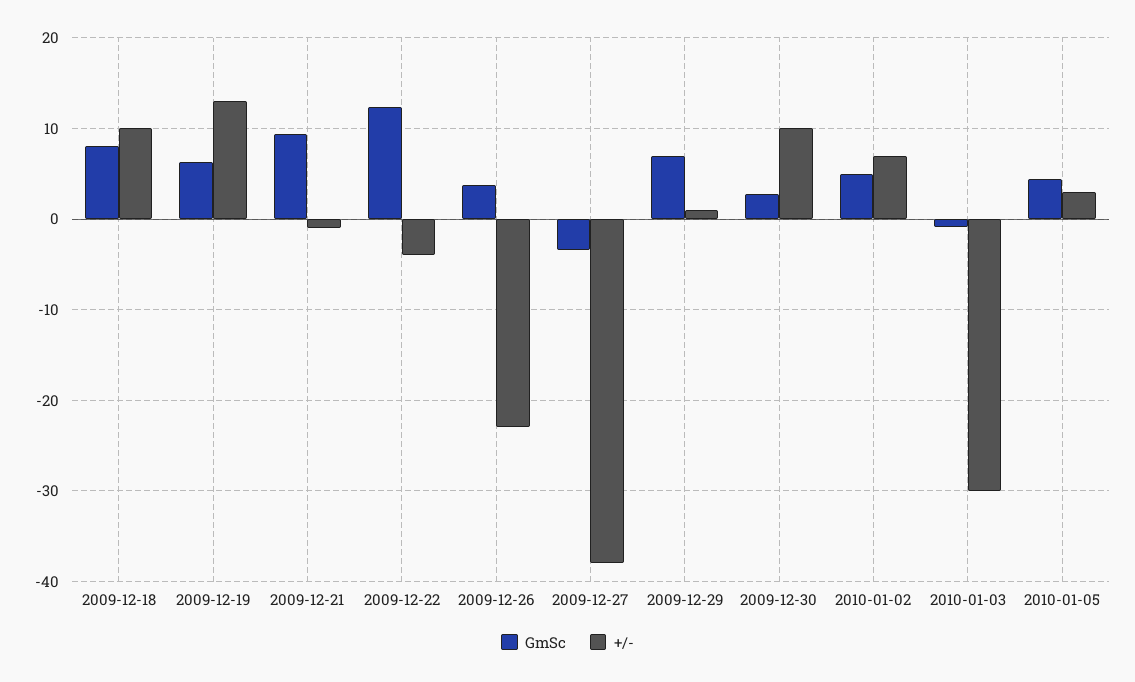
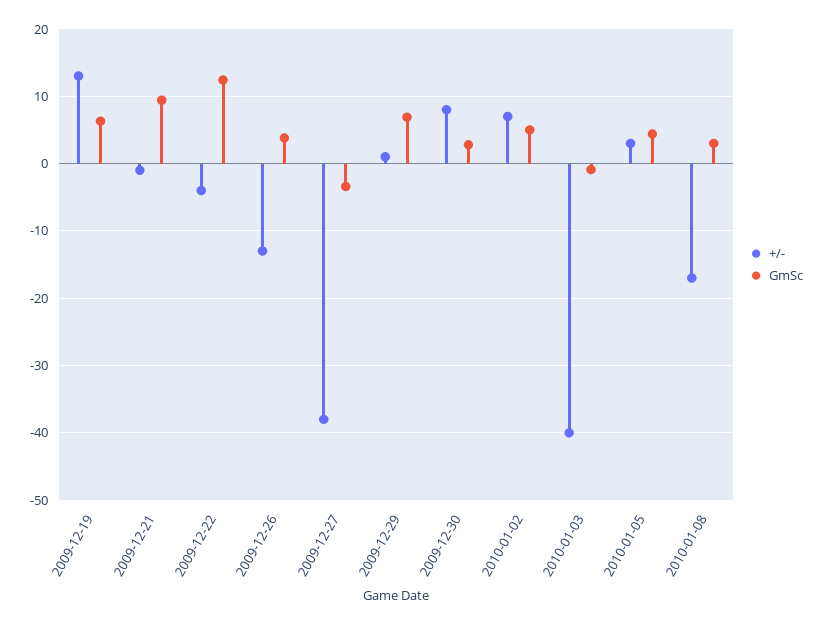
GmSc, 2009-12-18: 8 -> none
+/-, 2009-12-18: 10 -> none
+/-, 2009-12-26: -23 -> -13
+/-, 2009-12-30: 10 -> 8
+/-, 2010-01-03: -30 -> -40
+/-, 2010-01-08: none -> -17
GmSc, 2010-01-08: none -> 3

